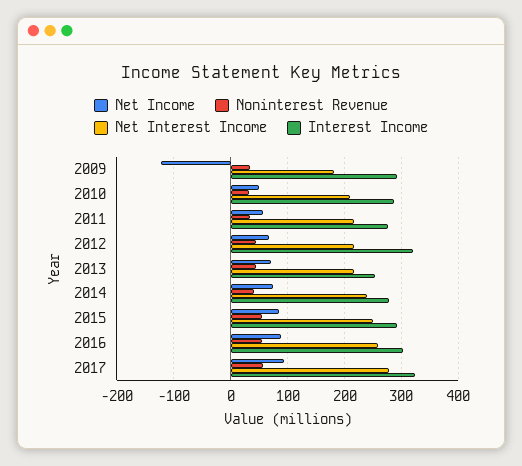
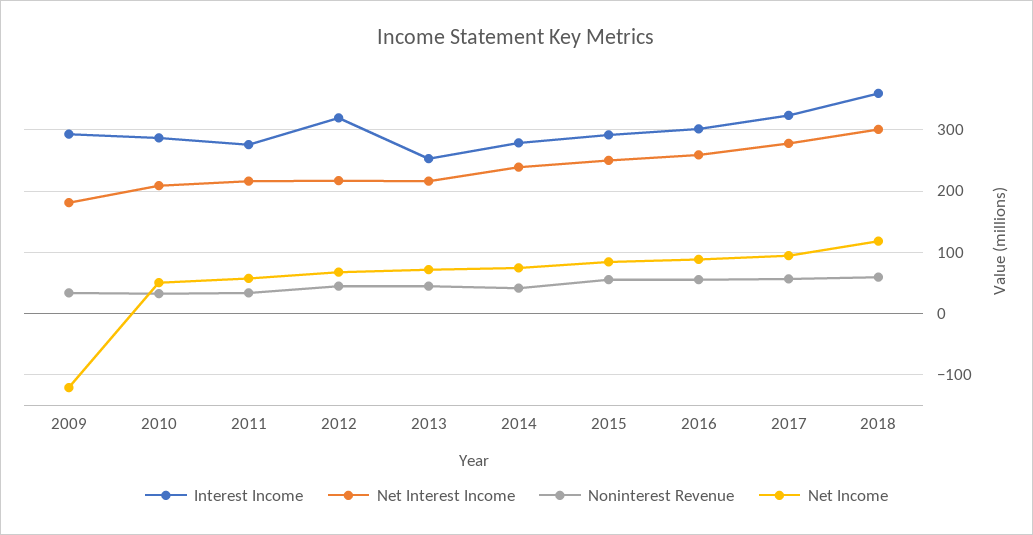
Interest Income, 2018: none -> 360
Net Interest Income, 2018: none -> 300
Noninterest Revenue, 2018: none -> 60
Net Income, 2018: none -> 120

